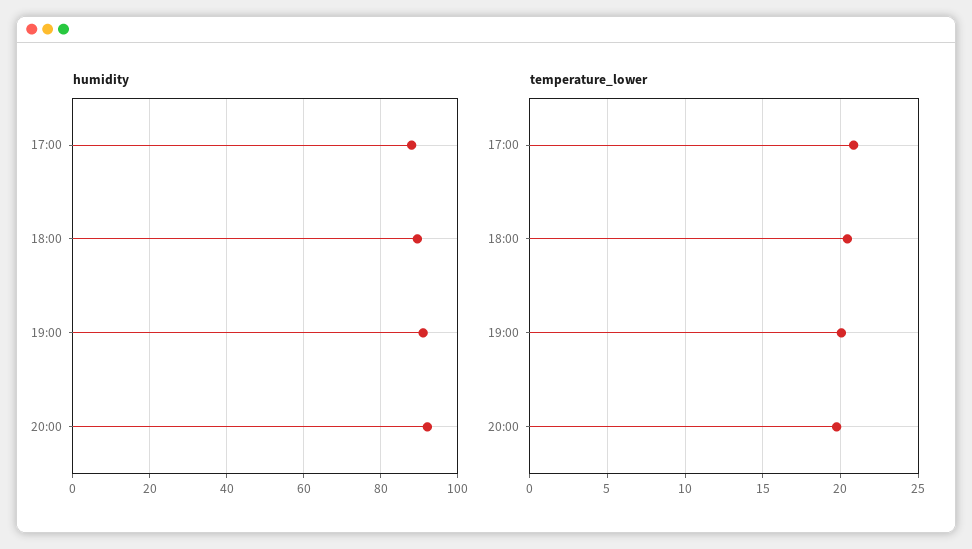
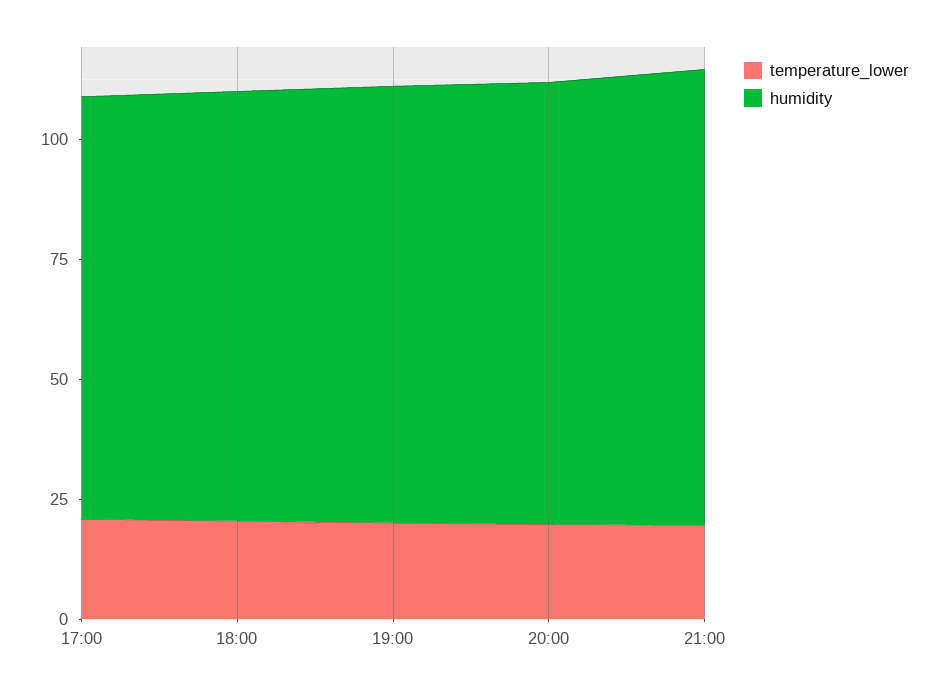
temperature_lower, 21:00: none -> 20
humidity, 21:00: none -> 95

